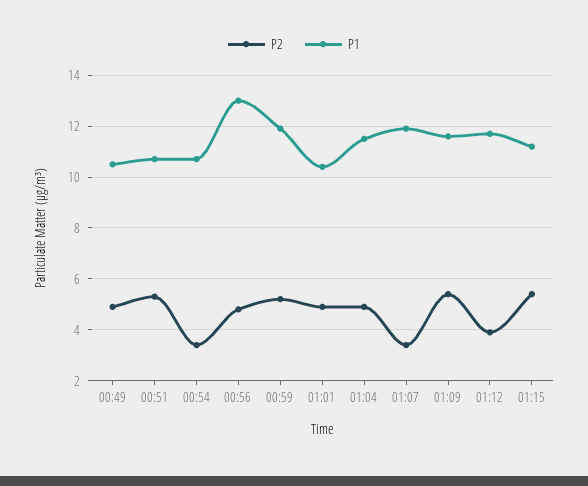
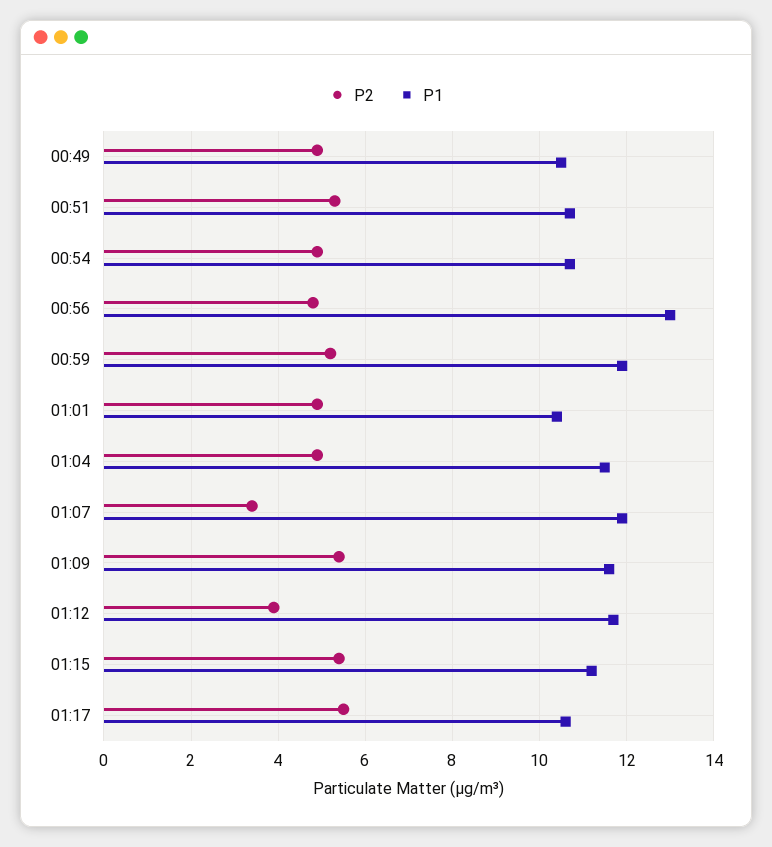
P2, 00:54: 3.5 -> 5
P2, 01:17: none -> 5.5
P1, 01:17: none -> 10.5

